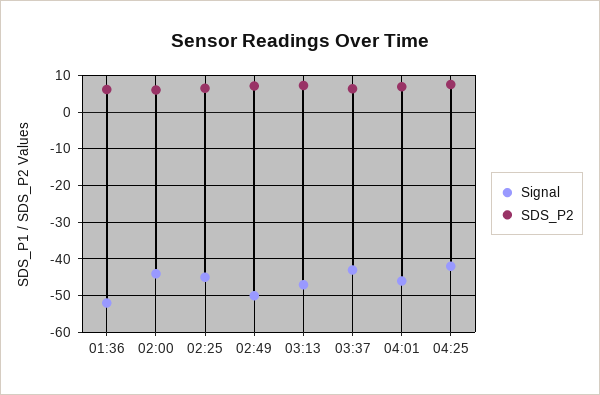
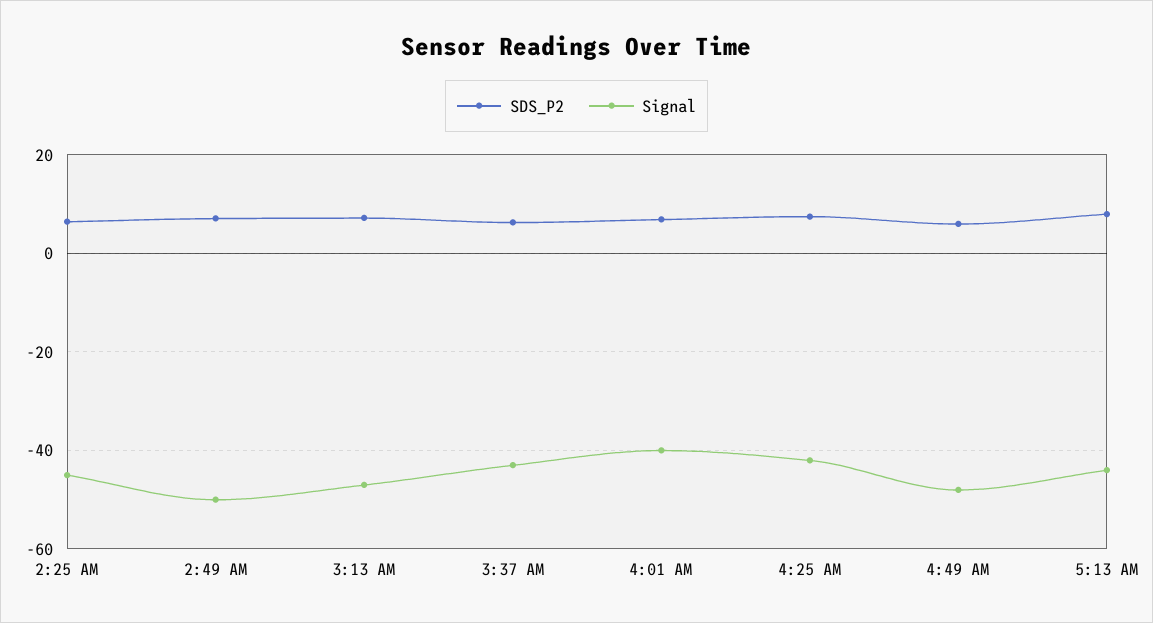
Signal, 01:36: -52 -> none
SDS_P2, 01:36: 6 -> none
Signal, 02:00: -44 -> none
SDS_P2, 02:00: 6 -> none
Signal, 04:01: -46 -> -40
SDS_P2, 4:49 AM: none -> 6
Signal, 4:49 AM: none -> -48
SDS_P2, 5:13 AM: none -> 8
Signal, 5:13 AM: none -> -44

